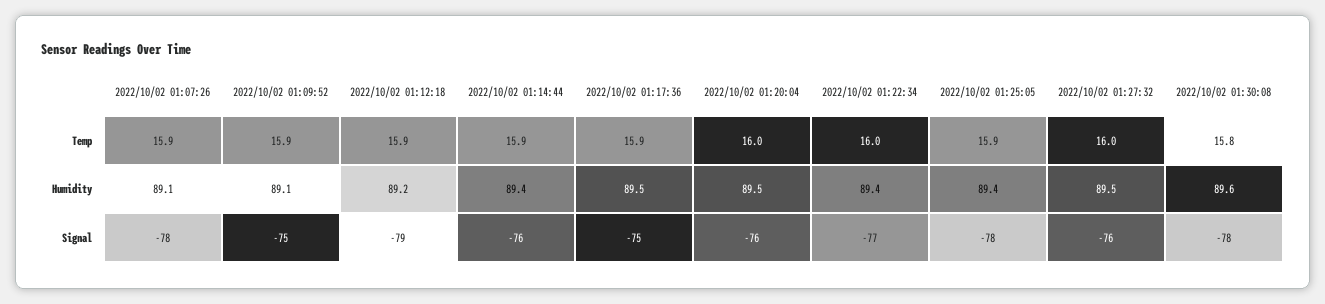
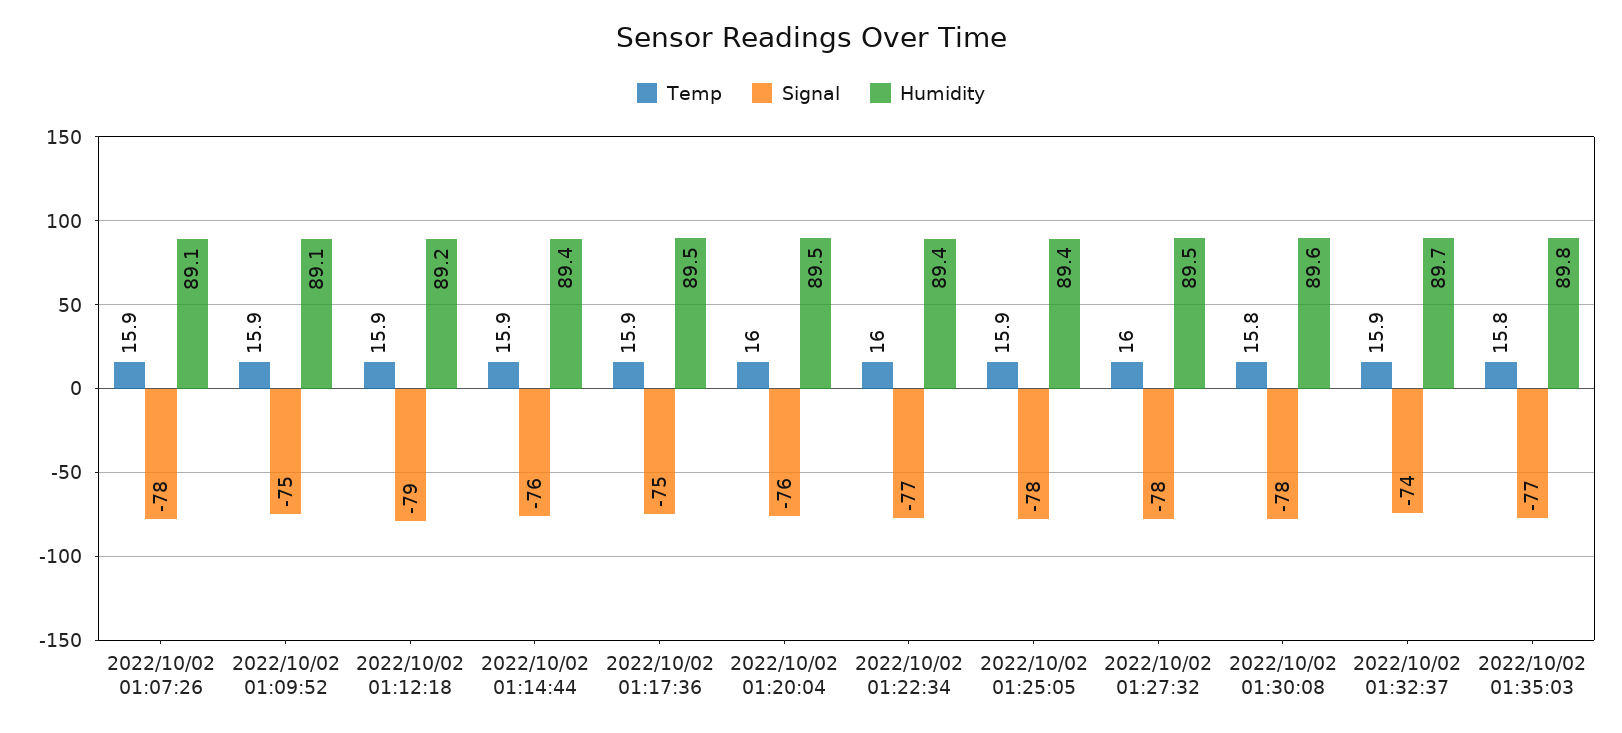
Signal, 2022/10/02 01:27:32: -76 -> -78
Temp, 2022/10/02 01:32:37: none -> 15.9
Signal, 2022/10/02 01:32:37: none -> -74
Humidity, 2022/10/02 01:32:37: none -> 89.7
Temp, 2022/10/02 01:35:03: none -> 15.8
Signal, 2022/10/02 01:35:03: none -> -77
Humidity, 2022/10/02 01:35:03: none -> 89.8

